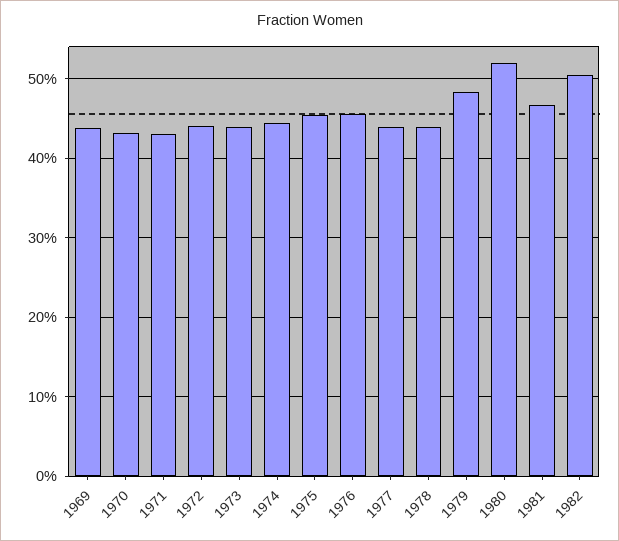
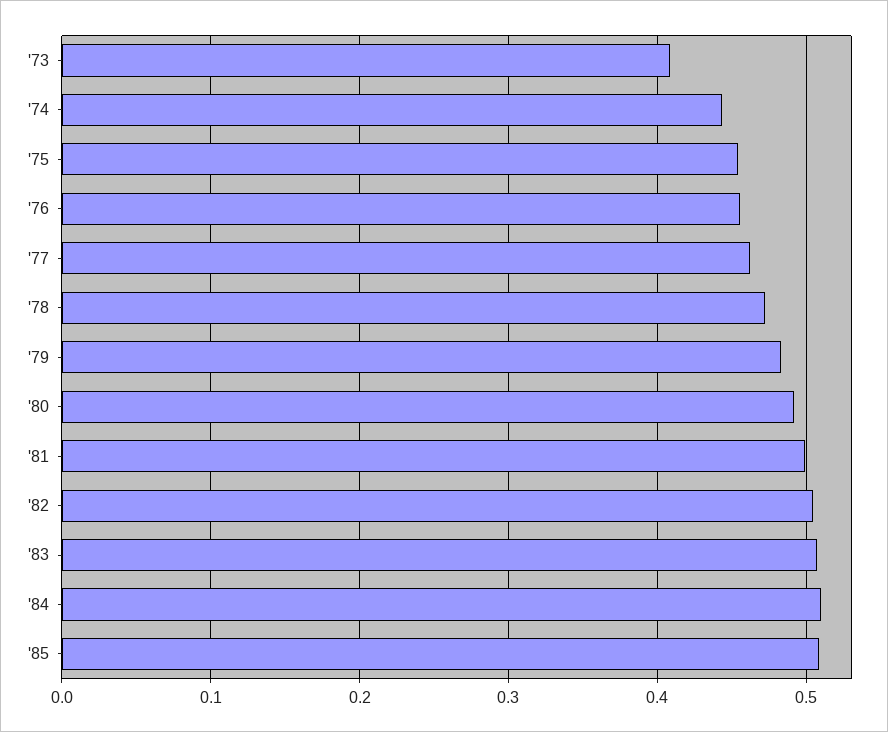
1969: 0.44 -> none
1970: 0.43 -> none
1971: 0.43 -> none
1972: 0.44 -> none
1973: 0.44 -> 0.41
1977: 0.44 -> 0.46
1978: 0.44 -> 0.47
1980: 0.52 -> 0.49
1981: 0.47 -> 0.5
'83: none -> 0.51
'84: none -> 0.51
'85: none -> 0.51

